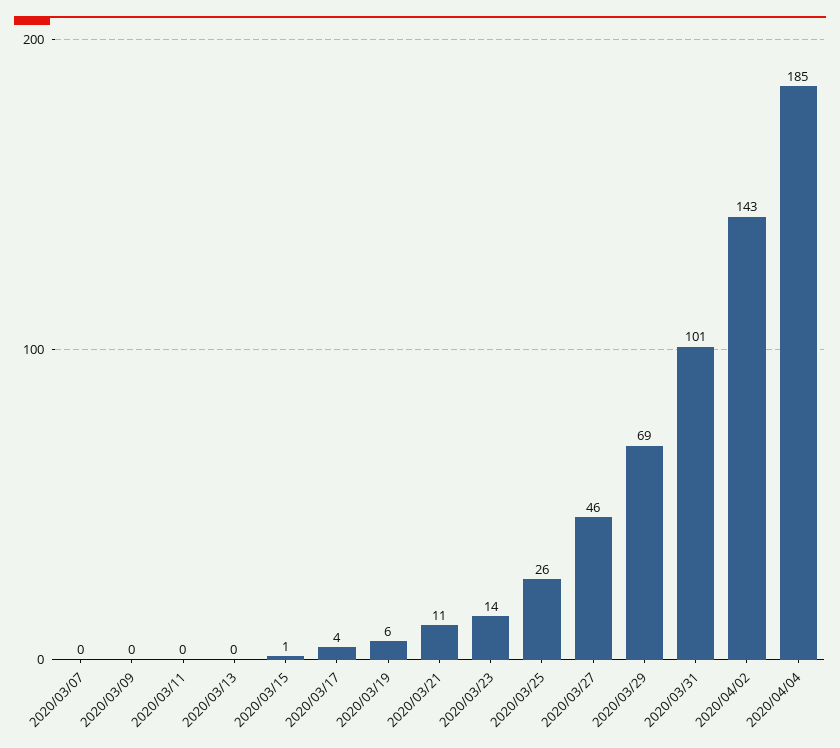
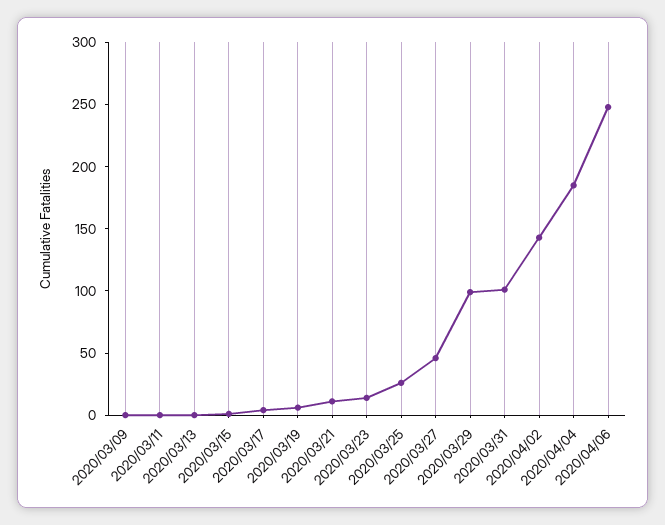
2020/03/07: 0 -> none
2020/03/29: 69 -> 100
2020/04/06: none -> 250

